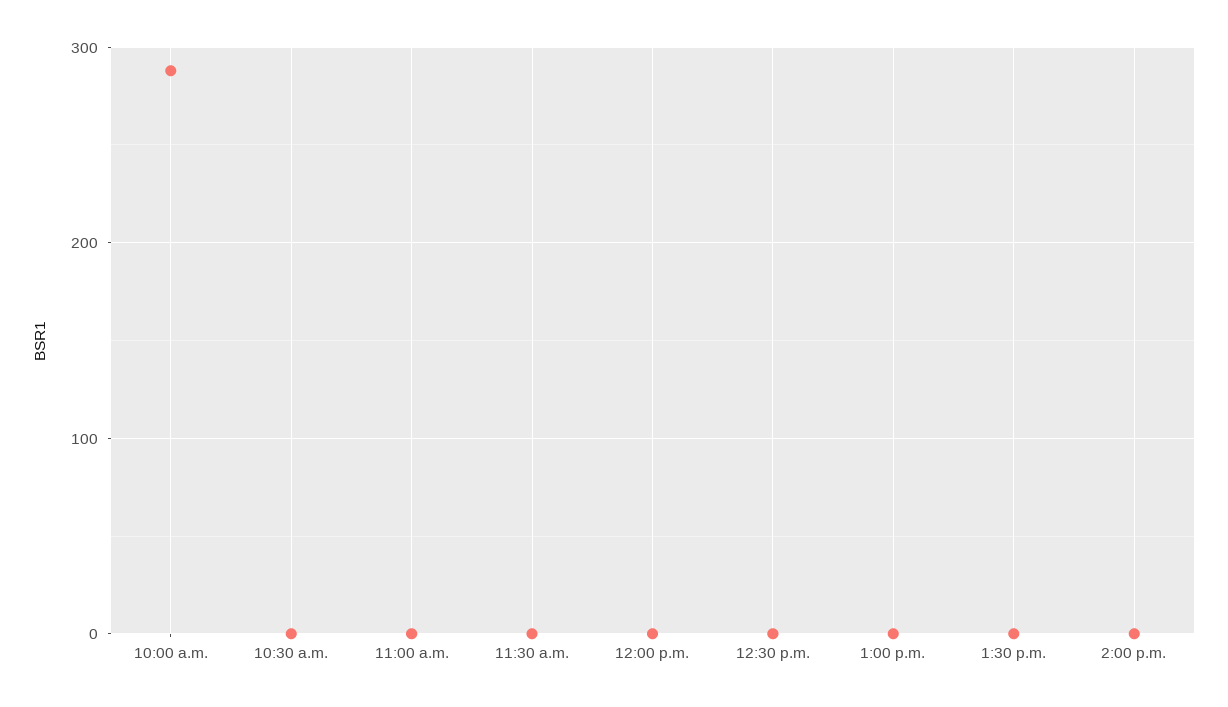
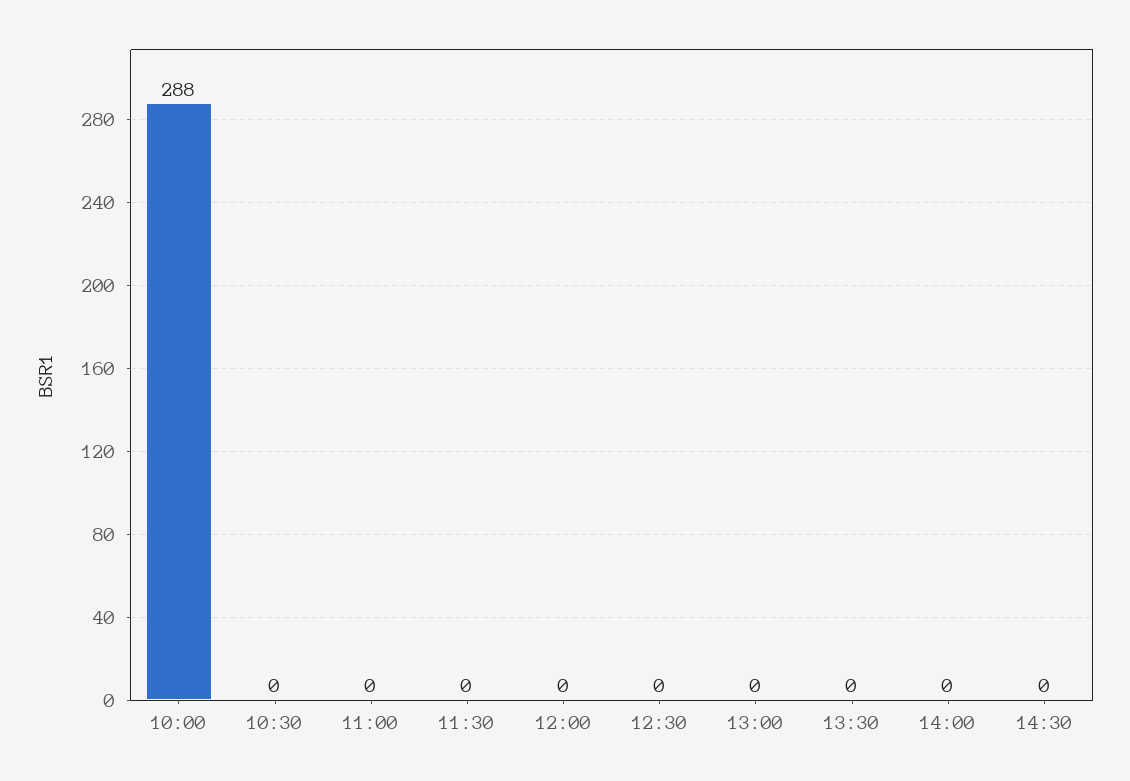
14:30: none -> 0

